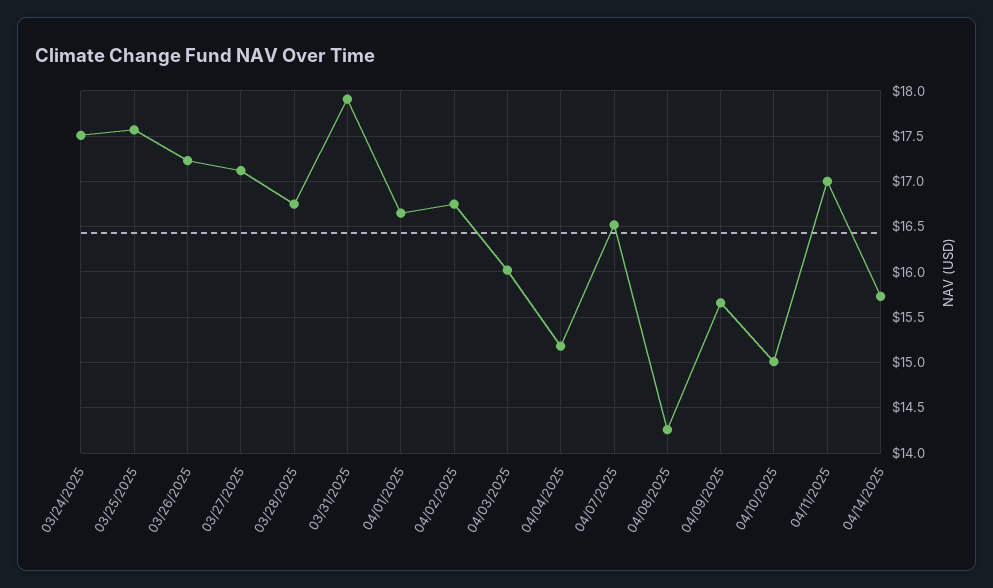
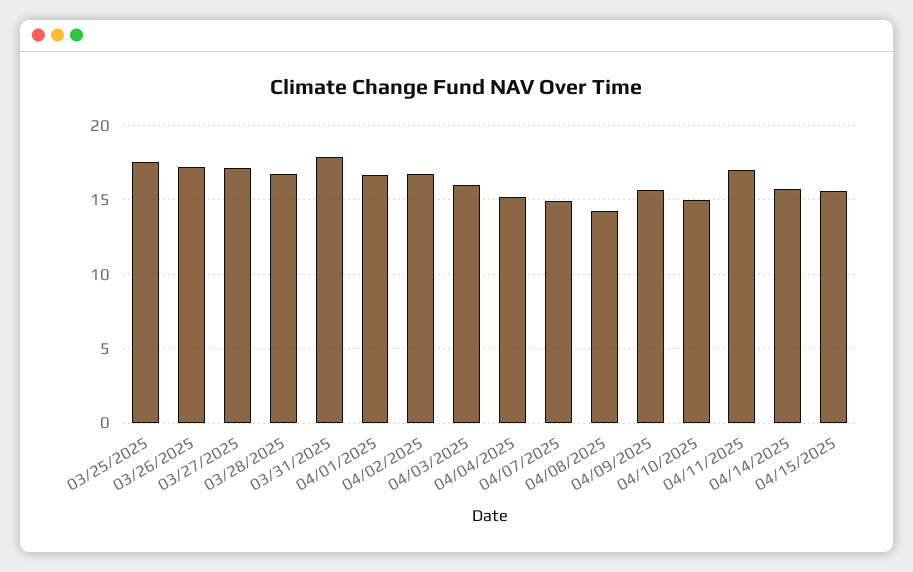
03/24/2025: 17.5 -> none
04/07/2025: 16.5 -> 15
04/15/2025: none -> 15.5

